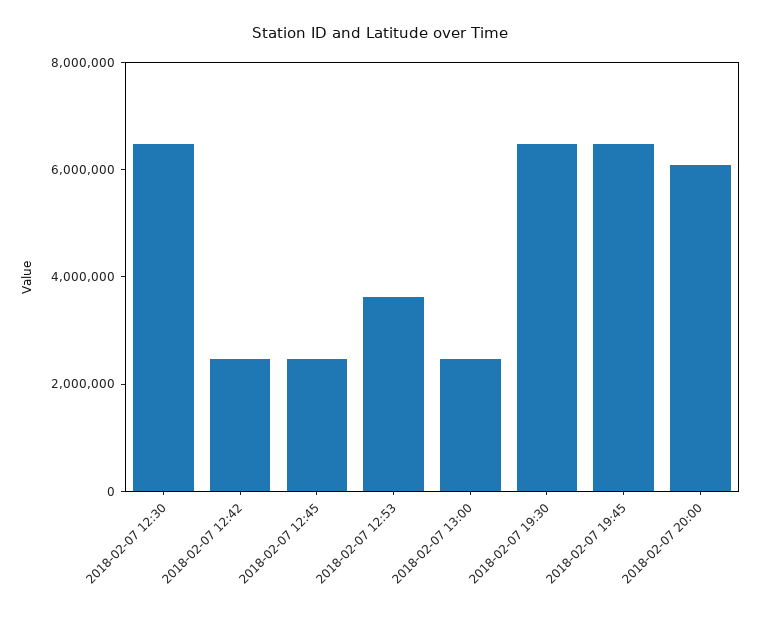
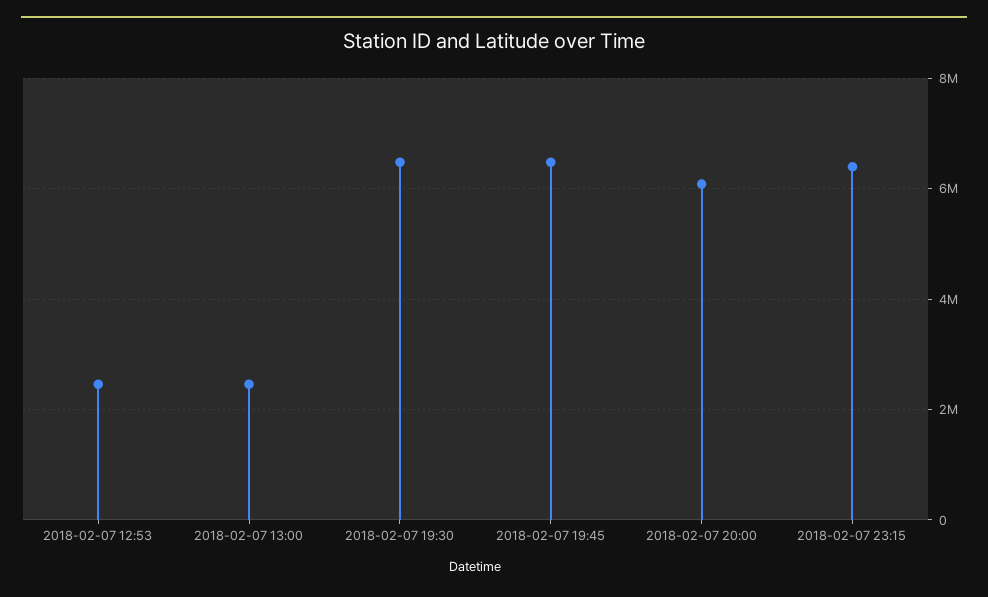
2018-02-07 12:30: 6500000 -> none
2018-02-07 12:42: 2500000 -> none
2018-02-07 12:45: 2500000 -> none
2018-02-07 12:53: 3500000 -> 2400000
2018-02-07 23:15: none -> 6400000

